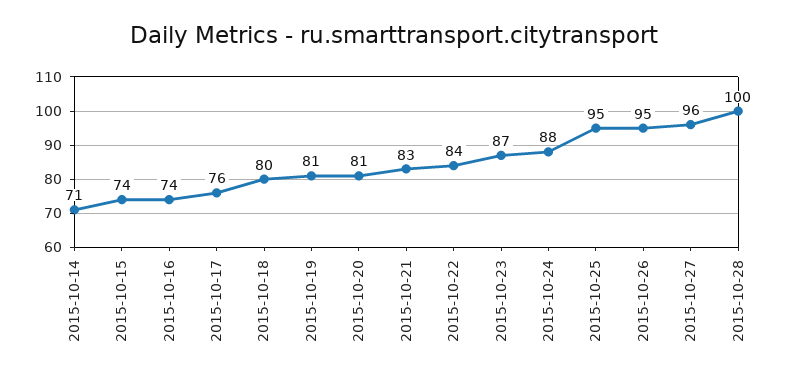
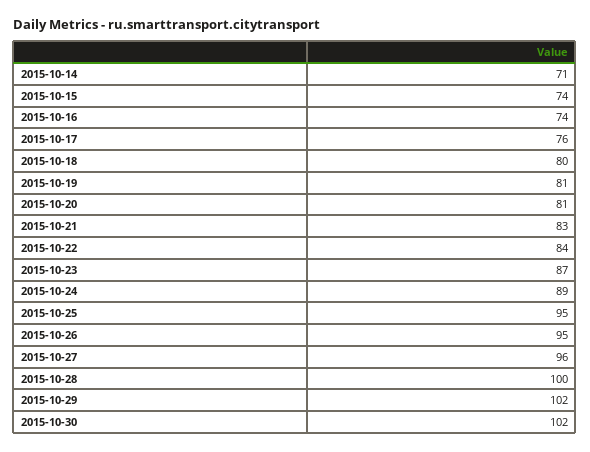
2015-10-24: 88 -> 89
2015-10-29: none -> 102
2015-10-30: none -> 102

